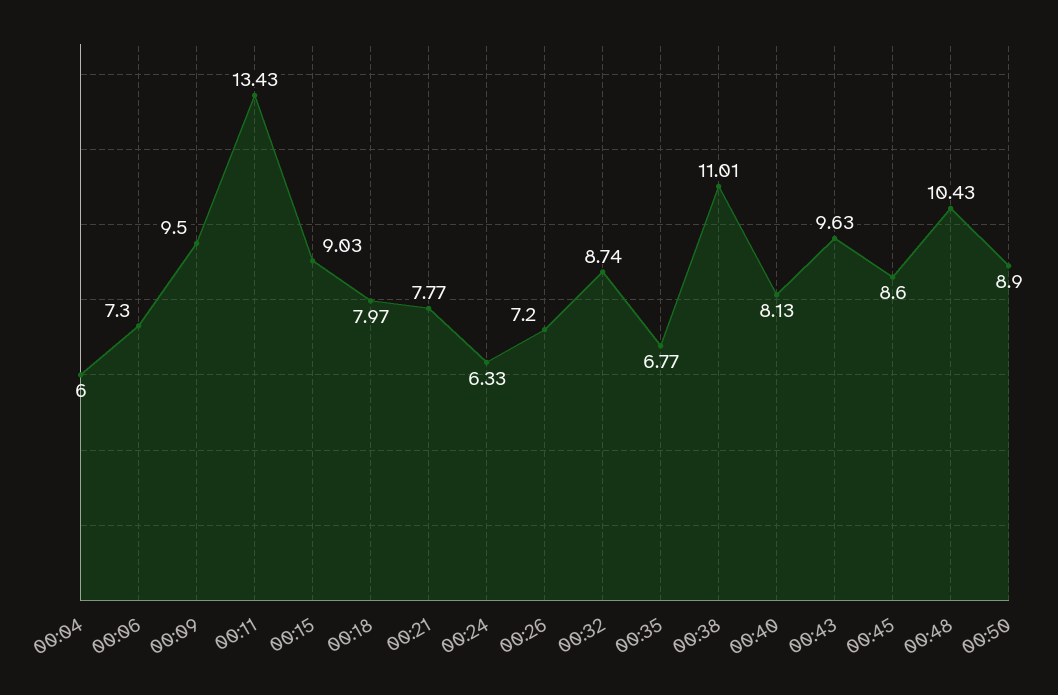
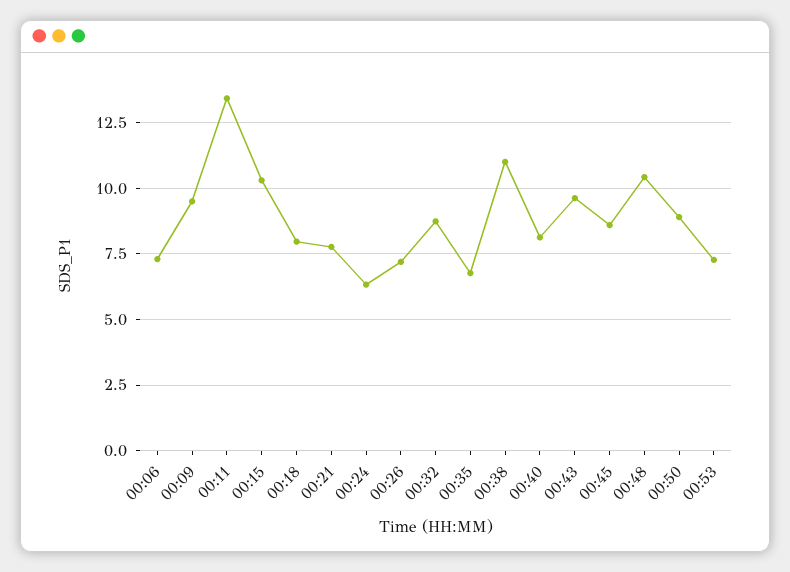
00:04: 6 -> none
00:15: 9.03 -> 10.25
00:53: none -> 7.25

